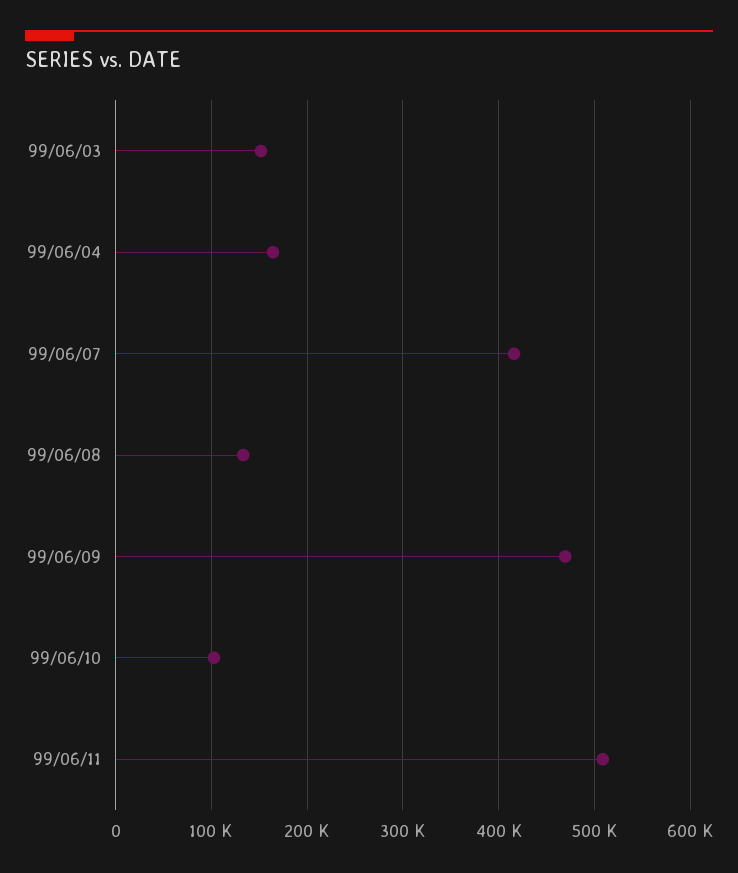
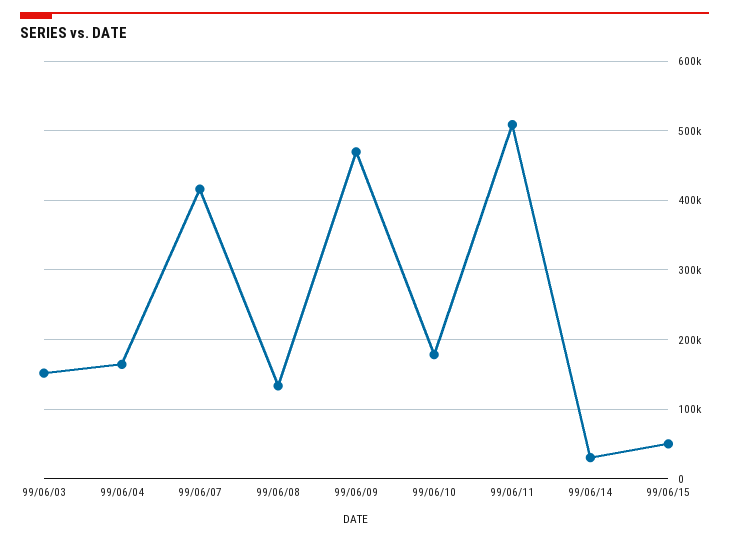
99/06/10: 100000 -> 180000
99/06/14: none -> 30000
99/06/15: none -> 50000

